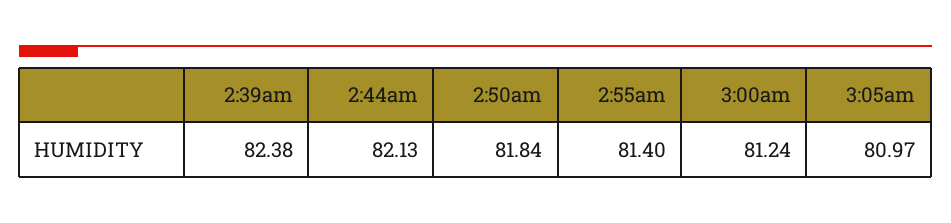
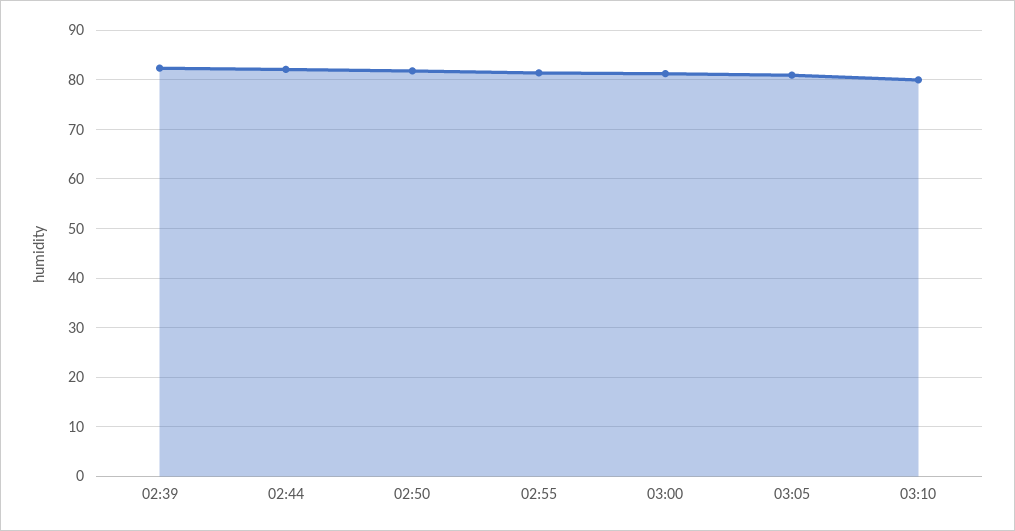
03:10: none -> 80

